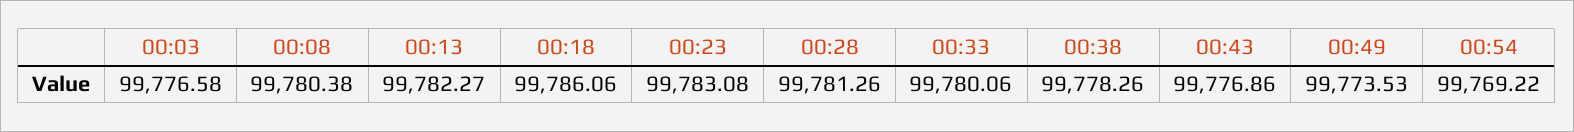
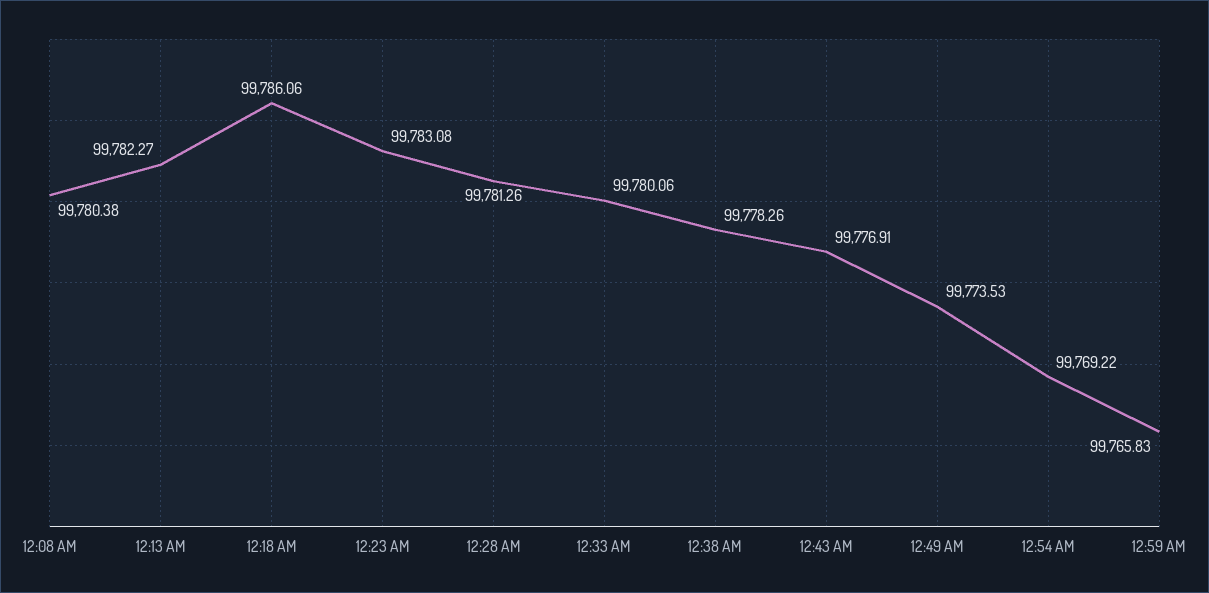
00:03: 99776.58 -> none
00:43: 99776.86 -> 99776.91
12:59 AM: none -> 99765.83

